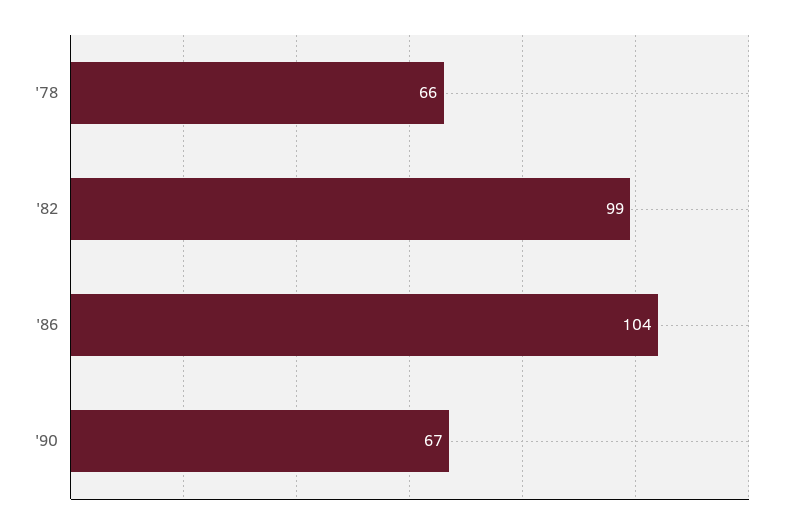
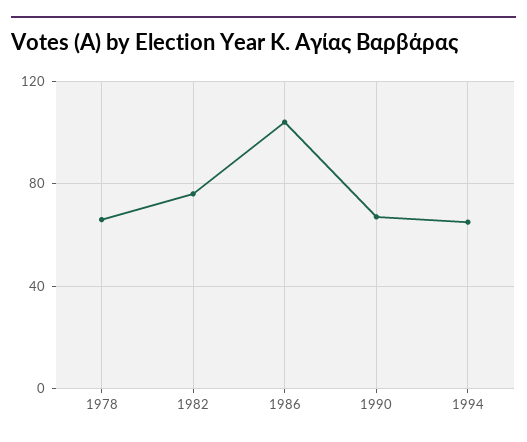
'82: 99 -> 75
1994: none -> 65

